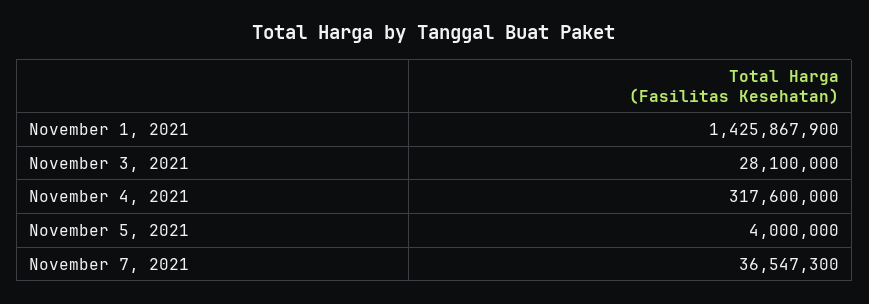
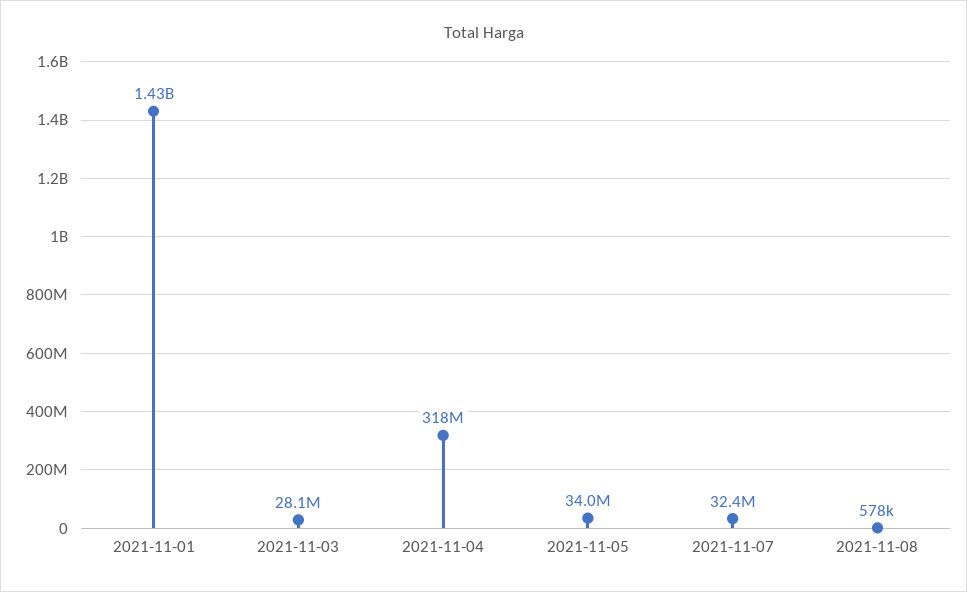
November 5, 2021: 4000000 -> 34000000
November 7, 2021: 36547300 -> 32400000
2021-11-08: none -> 578000

